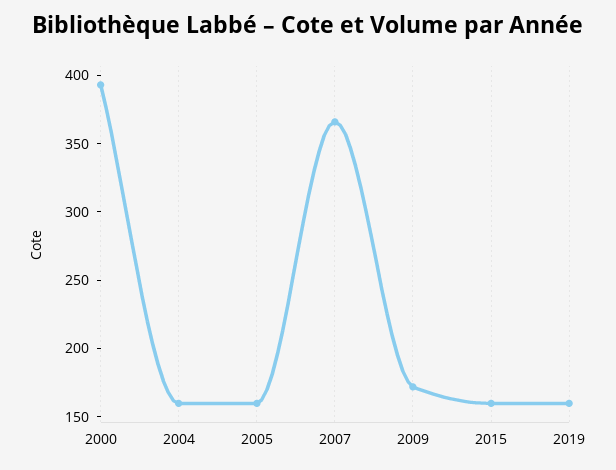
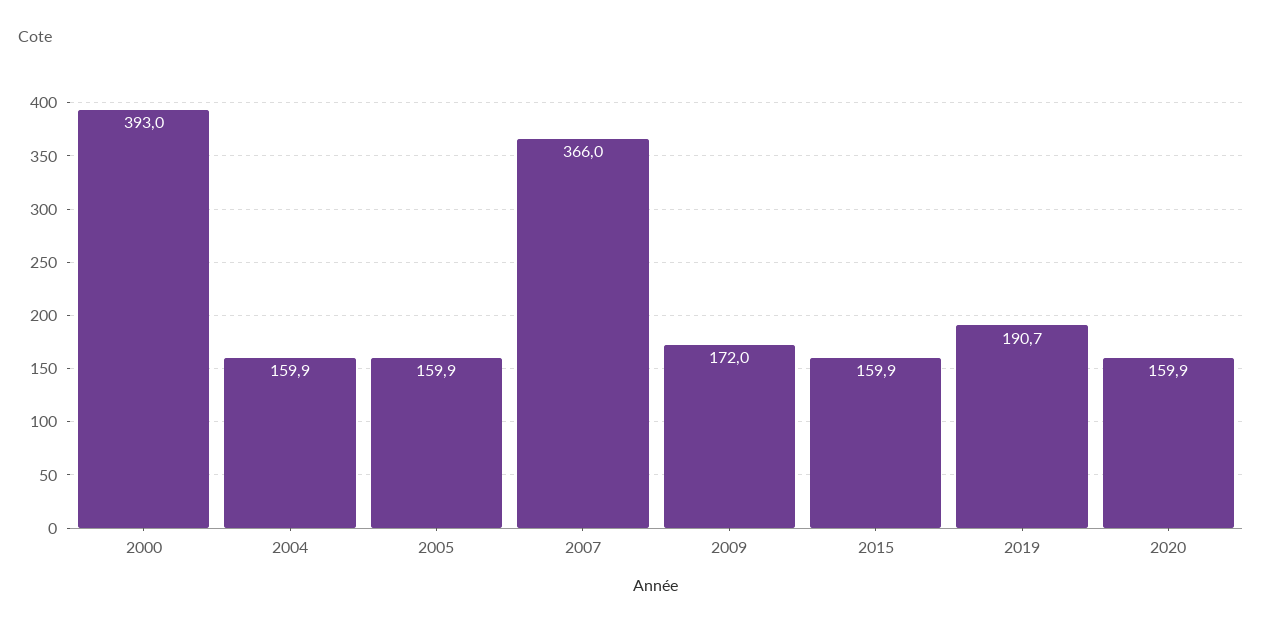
2019: 160 -> 190.7
2020: none -> 159.9

